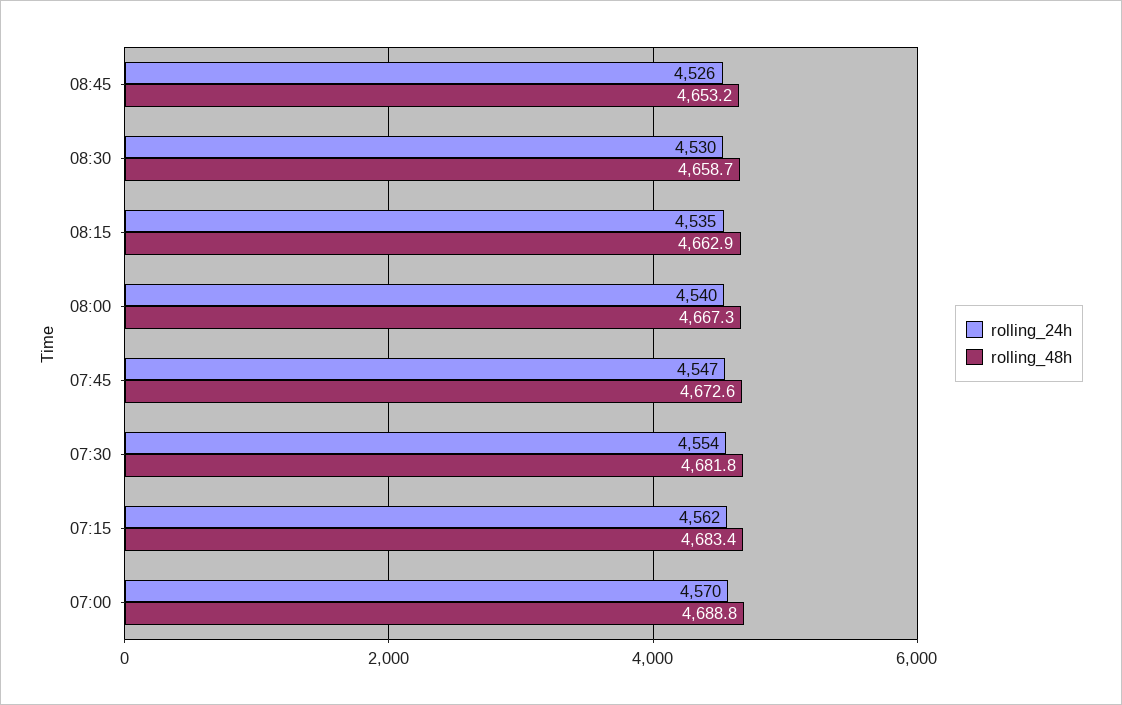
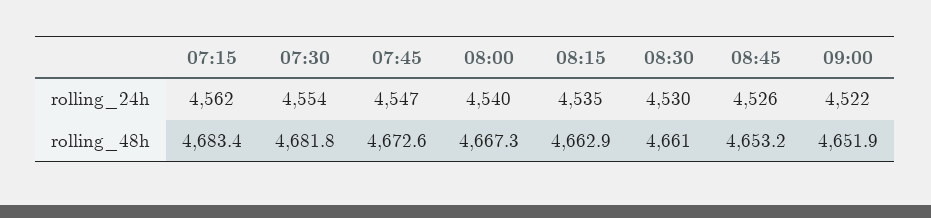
rolling_48h, 08:30: 4658.7 -> 4661
rolling_24h, 07:00: 4570 -> none
rolling_48h, 07:00: 4688.8 -> none
rolling_24h, 09:00: none -> 4522
rolling_48h, 09:00: none -> 4651.9

